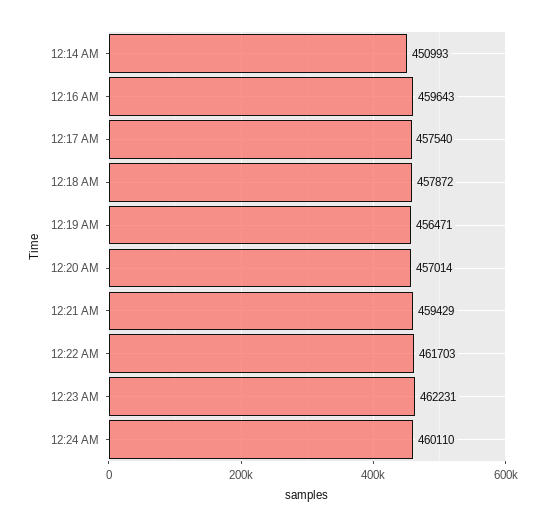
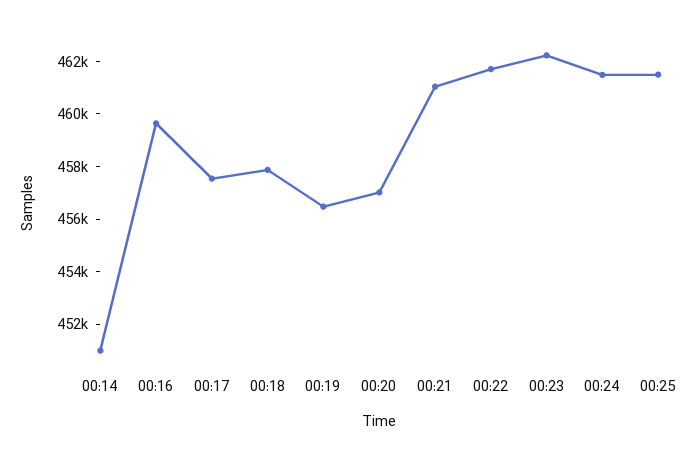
12:21 AM: 459429 -> 461000
12:24 AM: 460110 -> 461500
00:25: none -> 461500

